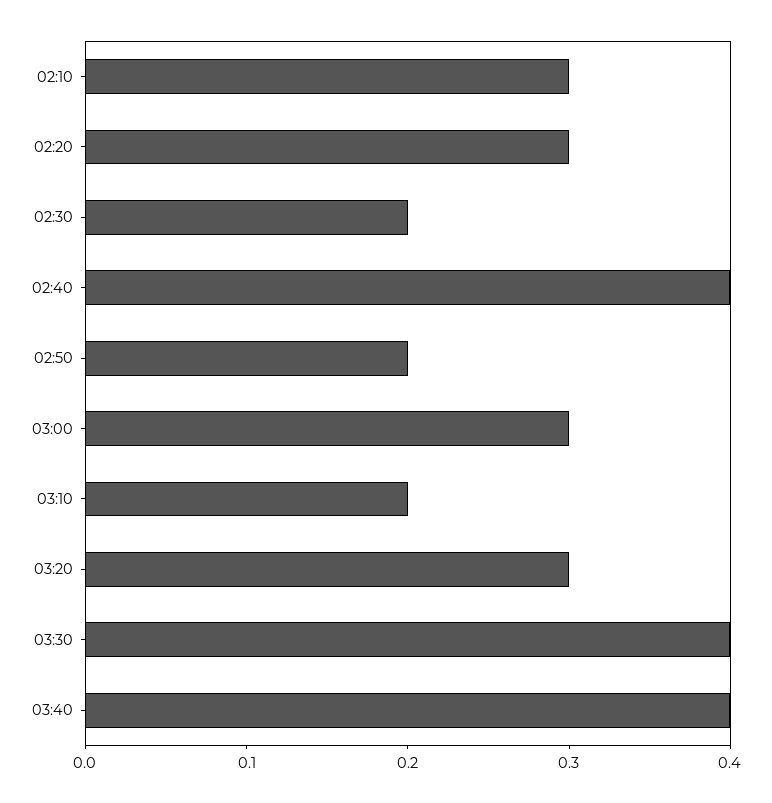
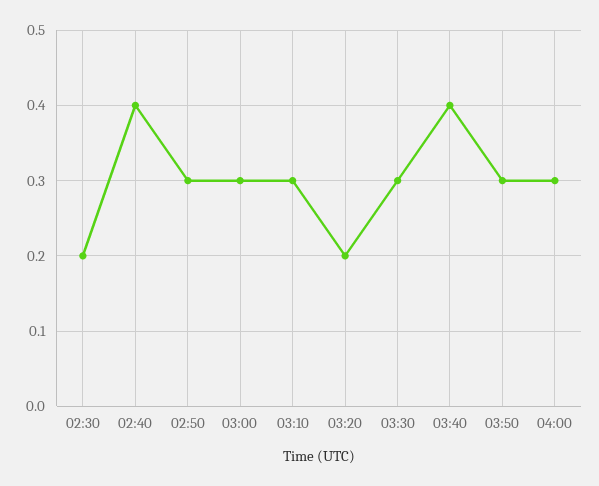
02:10: 0.3 -> none
02:20: 0.3 -> none
02:50: 0.2 -> 0.3
03:10: 0.2 -> 0.3
03:20: 0.3 -> 0.2
03:30: 0.4 -> 0.3
03:50: none -> 0.3
04:00: none -> 0.3

